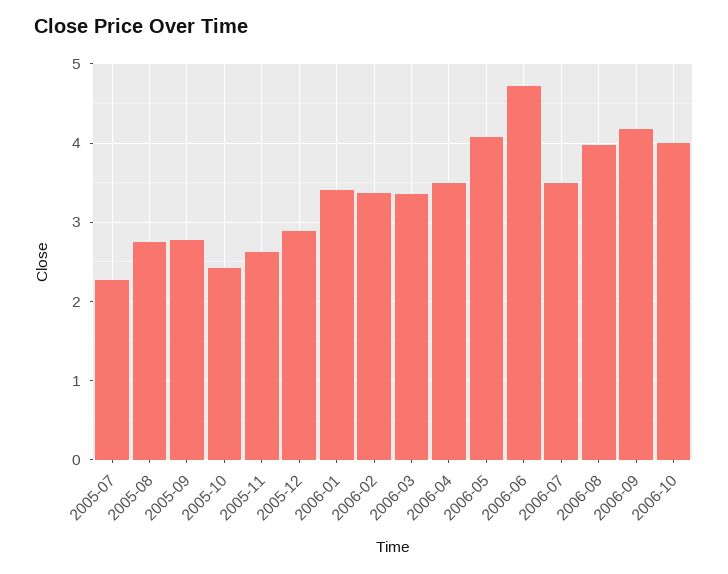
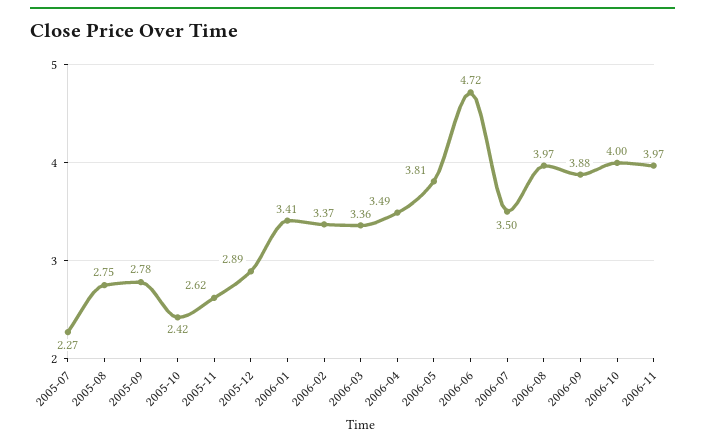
2006-05: 4.1 -> 3.81
2006-09: 4.2 -> 3.88
2006-11: none -> 3.97

